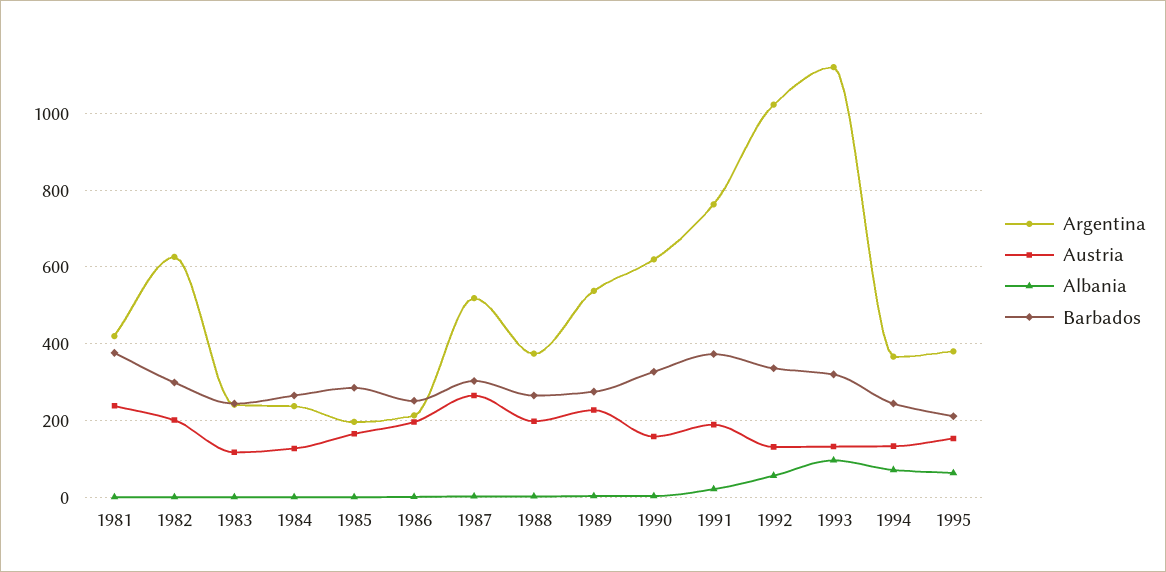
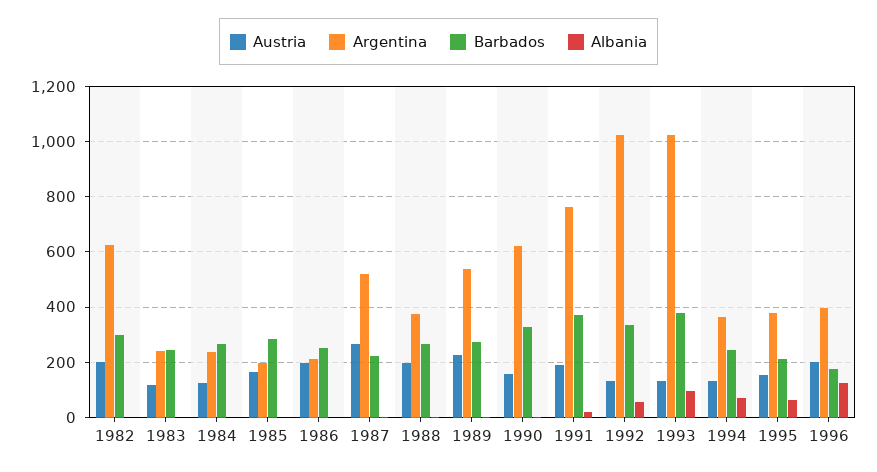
Argentina, 1981: 420 -> none
Austria, 1981: 240 -> none
Albania, 1981: 0 -> none
Barbados, 1981: 380 -> none
Barbados, 1987: 300 -> 225
Argentina, 1993: 1120 -> 1025
Barbados, 1993: 320 -> 375
Austria, 1996: none -> 200
Argentina, 1996: none -> 400
Barbados, 1996: none -> 175
Albania, 1996: none -> 125

